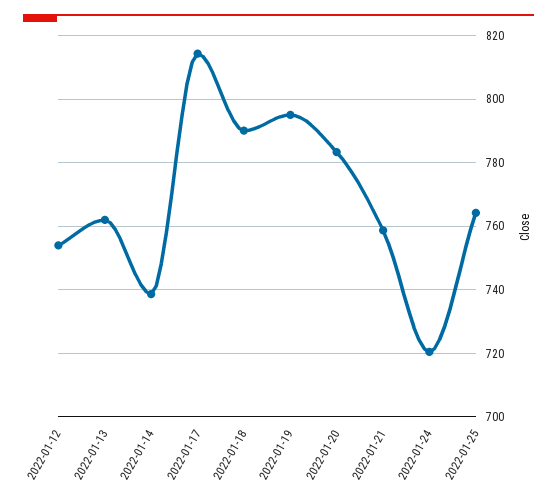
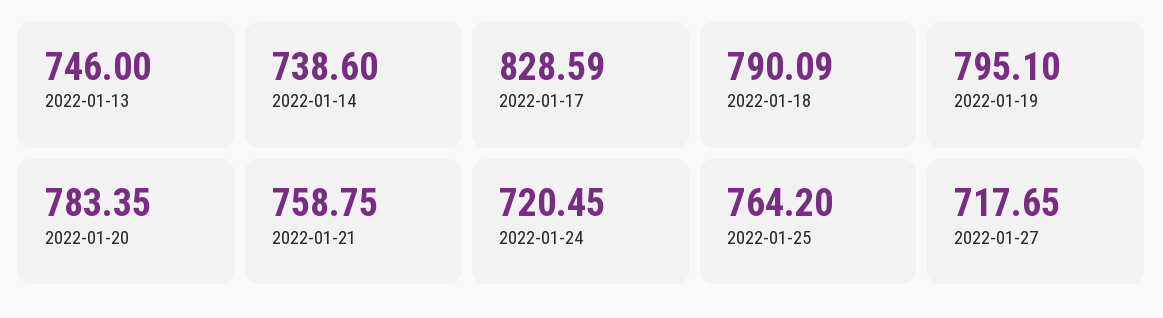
2022-01-12: 754 -> none
2022-01-13: 762 -> 746
2022-01-17: 814 -> 828.59
2022-01-27: none -> 717.65

